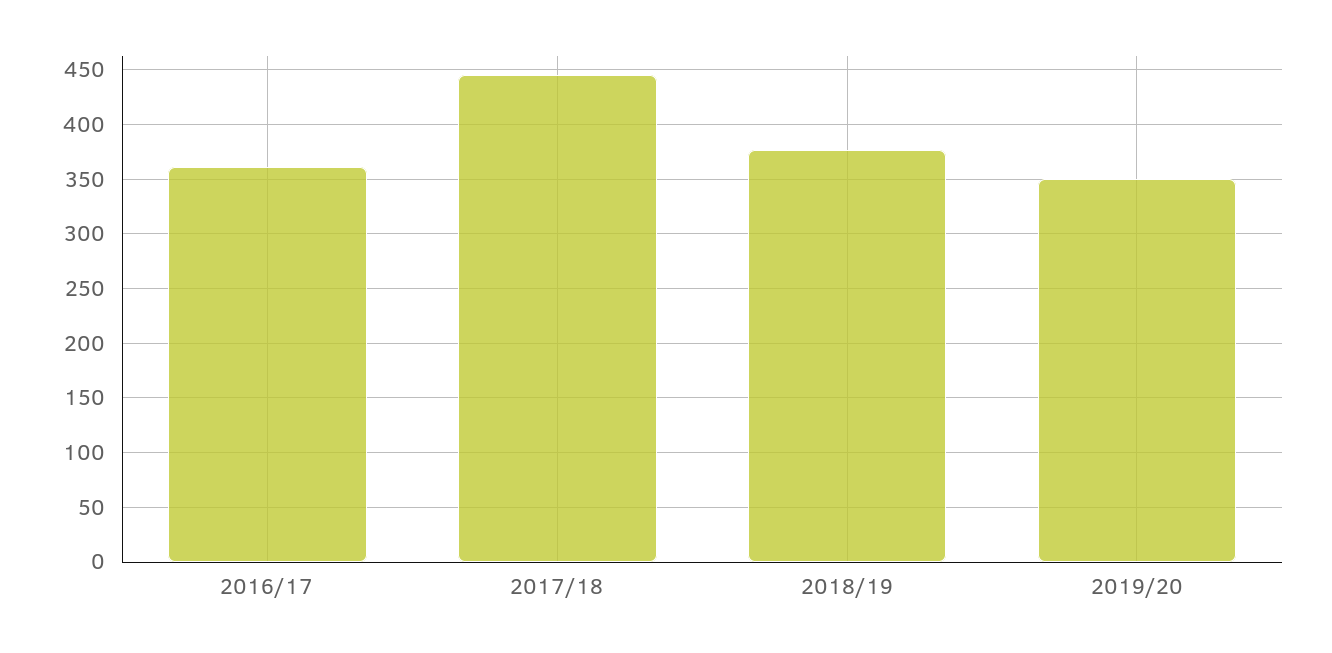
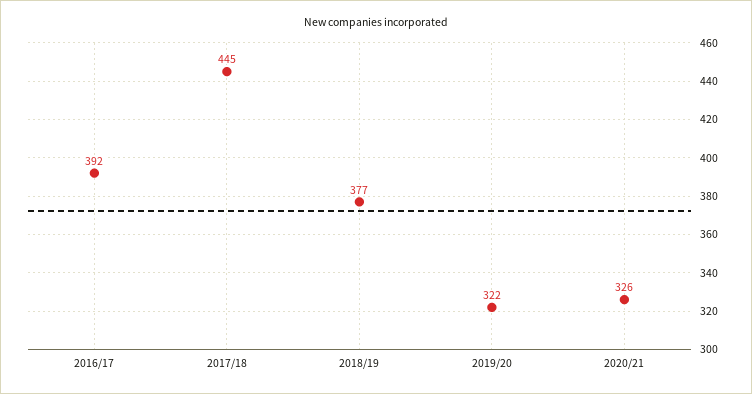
2016/17: 360 -> 392
2019/20: 350 -> 322
2020/21: none -> 326

